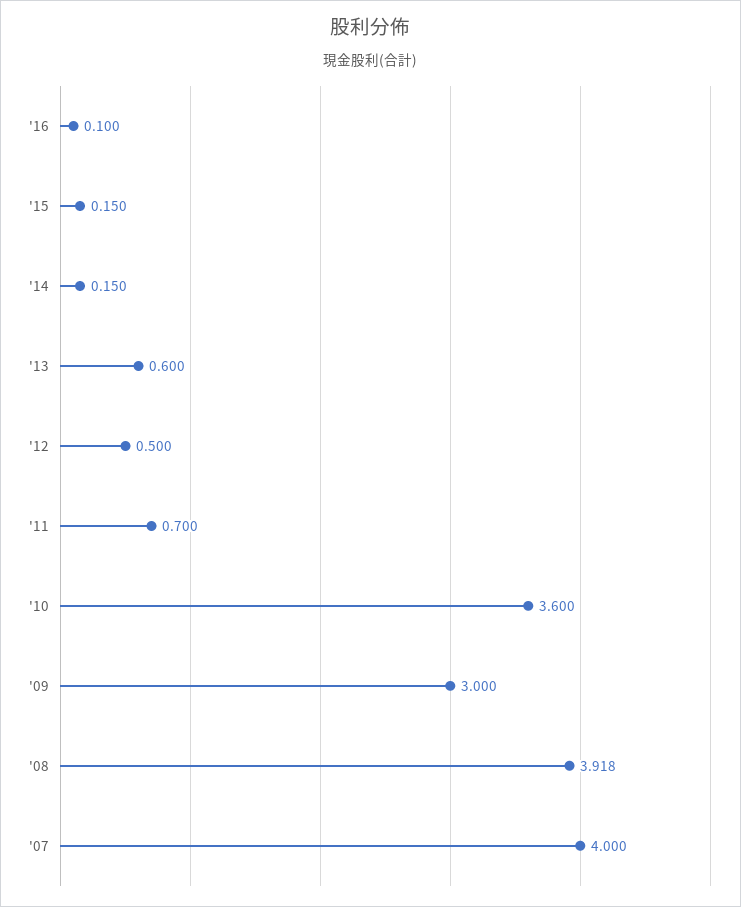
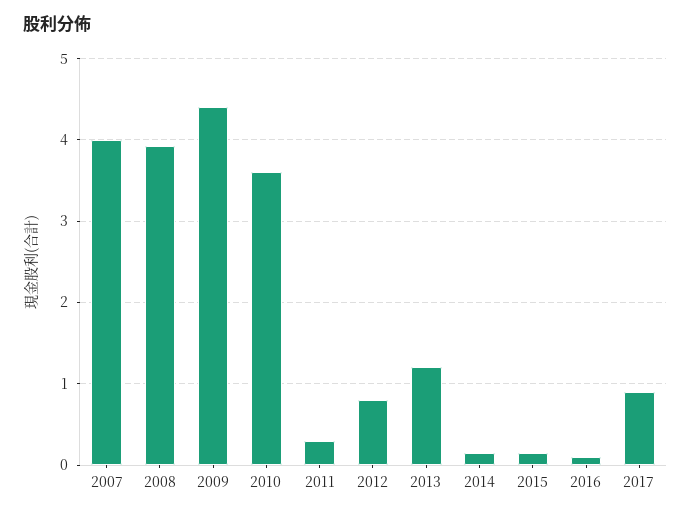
'13: 0.6 -> 1.2
'12: 0.5 -> 0.8
'11: 0.7 -> 0.3
'09: 3 -> 4.4
2017: none -> 0.9

